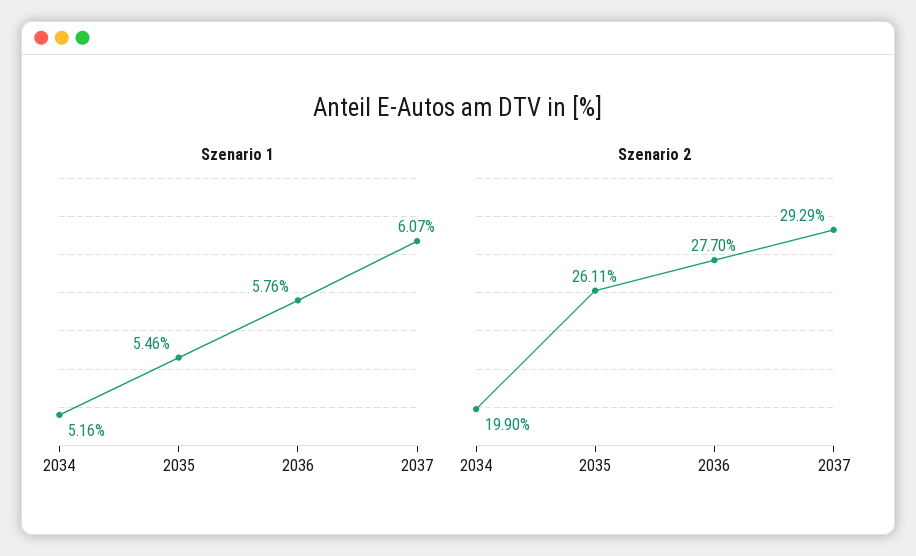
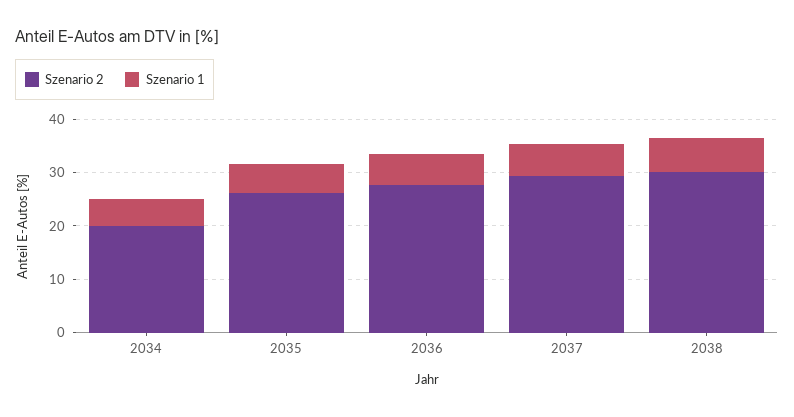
Szenario 2, 2038: none -> 30
Szenario 1, 2038: none -> 6

